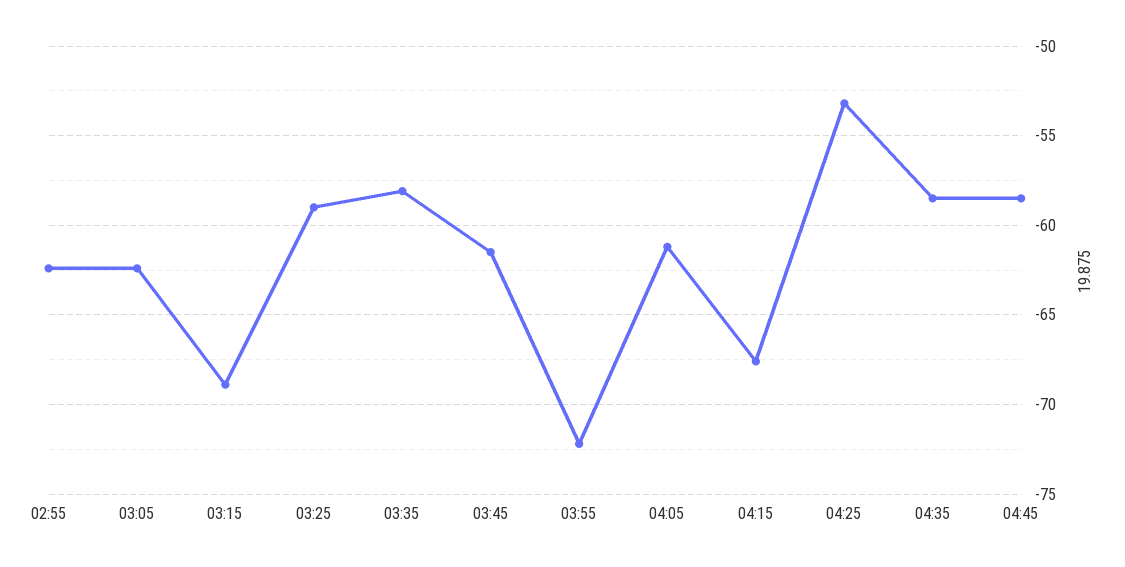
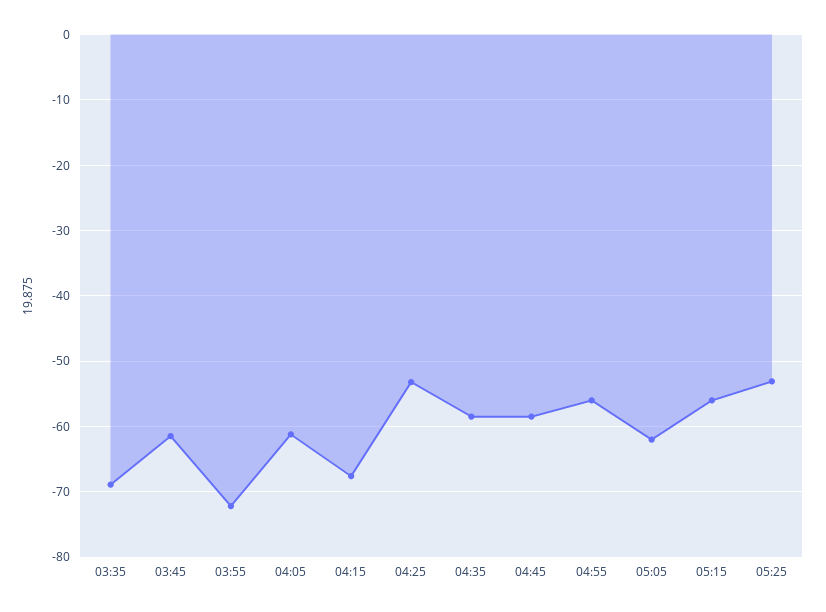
02:55: -62.5 -> none
03:05: -62.5 -> none
03:15: -69 -> none
03:25: -59 -> none
03:35: -58 -> -69
04:55: none -> -56
05:05: none -> -62
05:15: none -> -56
05:25: none -> -53

